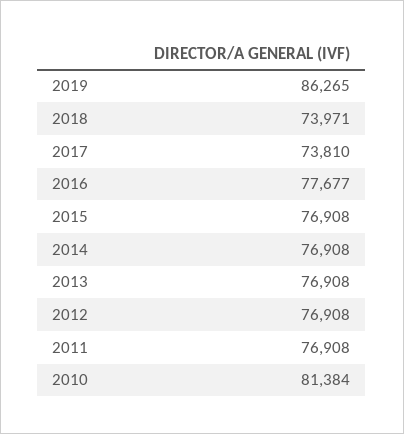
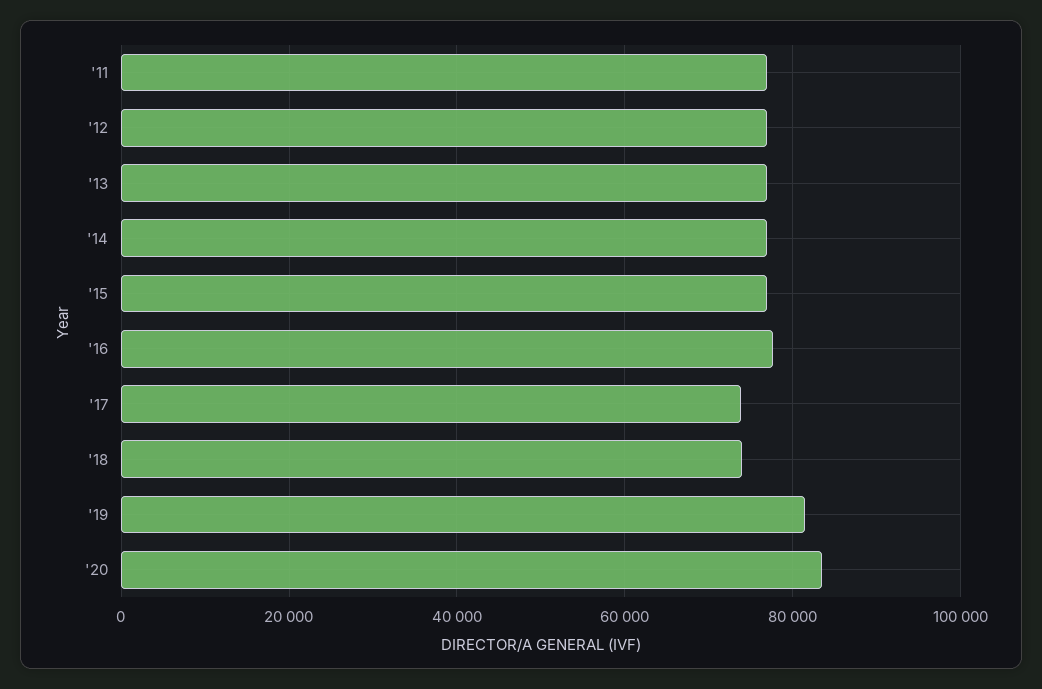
2019: 86265 -> 82000
2010: 81384 -> none
'20: none -> 84000

